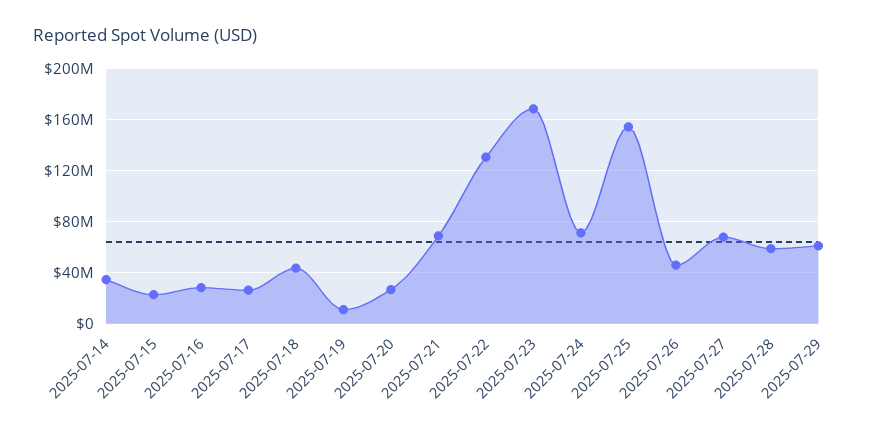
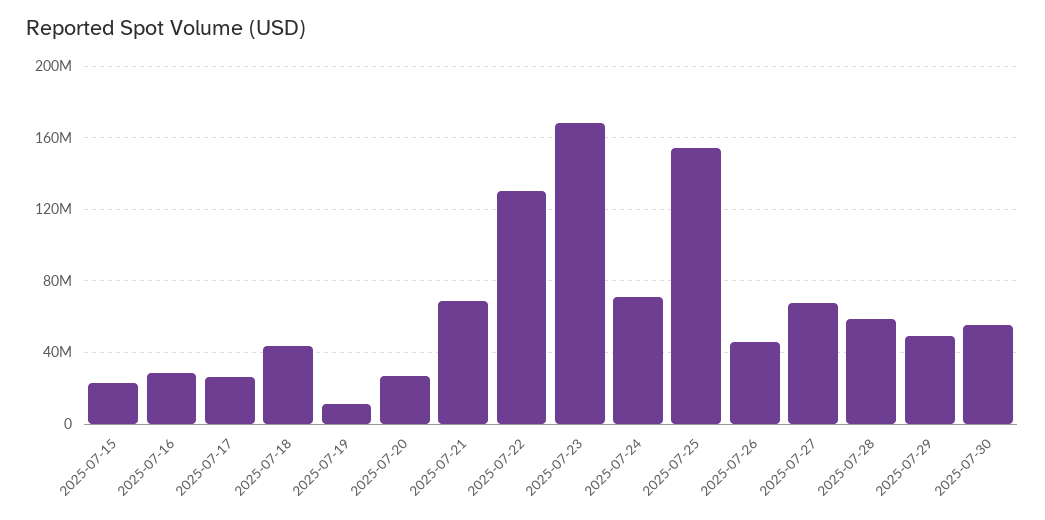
2025-07-14: 35000000 -> none
2025-07-29: 60000000 -> 50000000
2025-07-30: none -> 55000000

